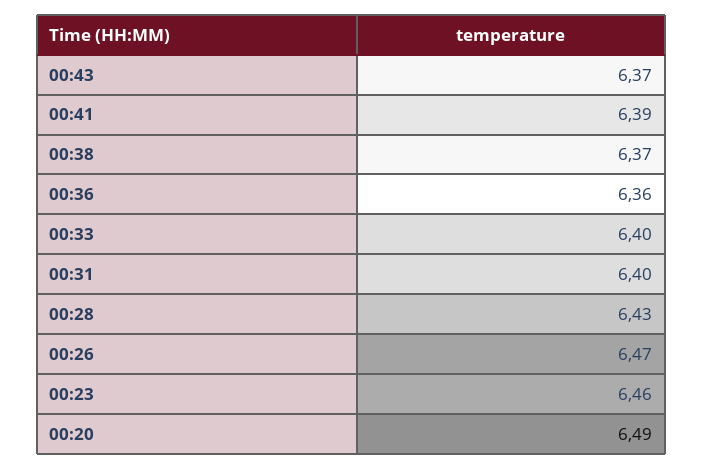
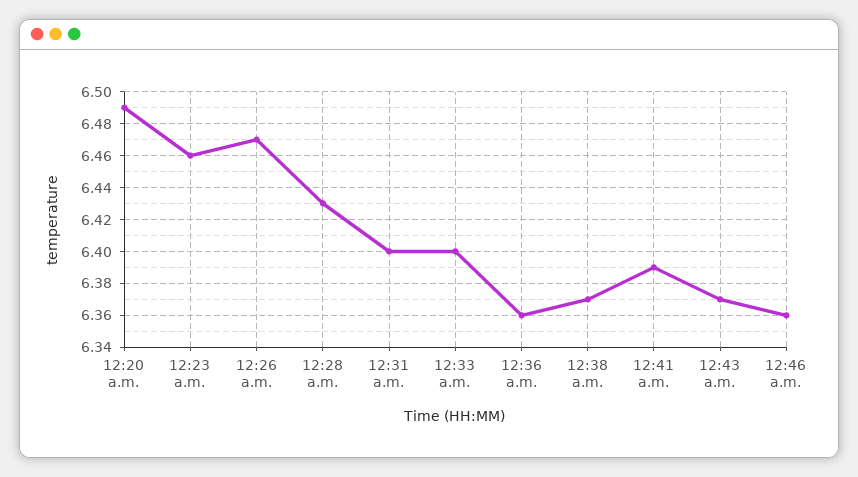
12:46 a.m.: none -> 6.36

